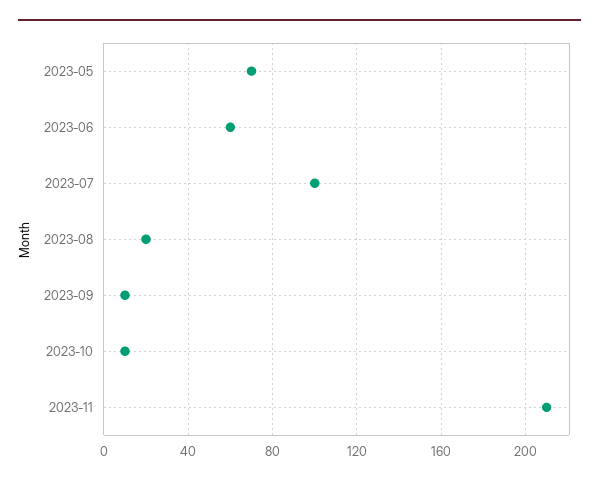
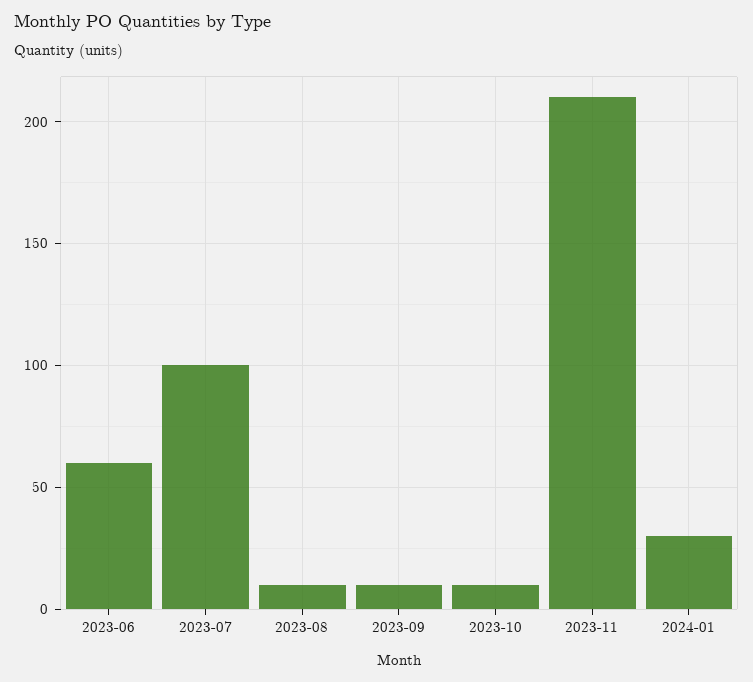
2023-05: 70 -> none
2023-08: 20 -> 10
2024-01: none -> 30

